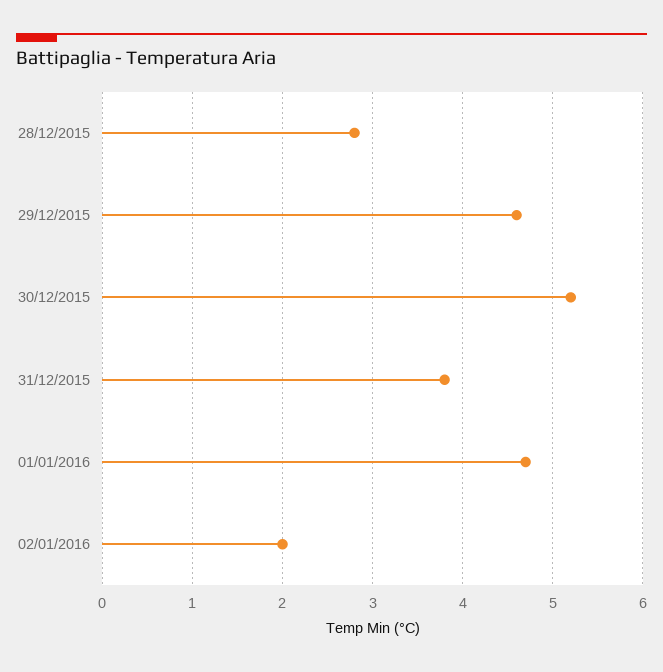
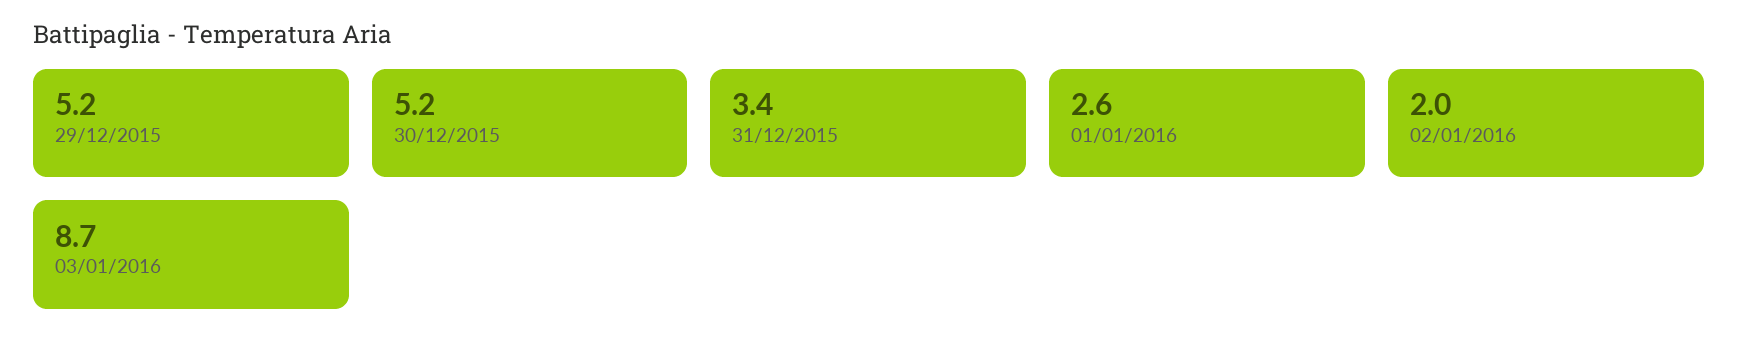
28/12/2015: 2.8 -> none
29/12/2015: 4.6 -> 5.2
31/12/2015: 3.8 -> 3.4
01/01/2016: 4.7 -> 2.6
03/01/2016: none -> 8.7

